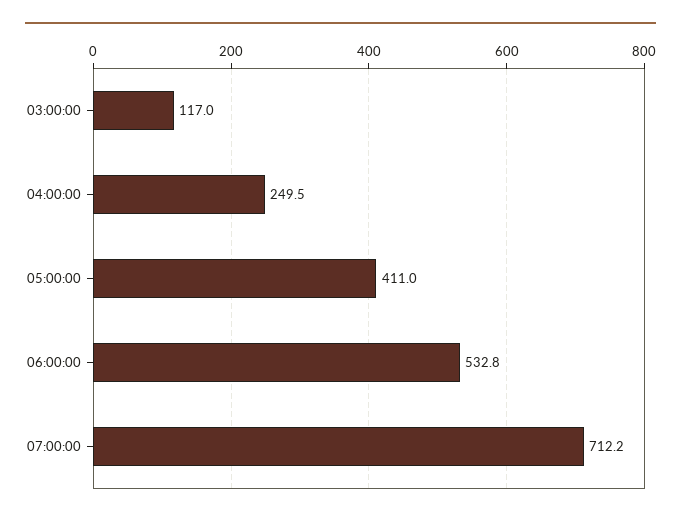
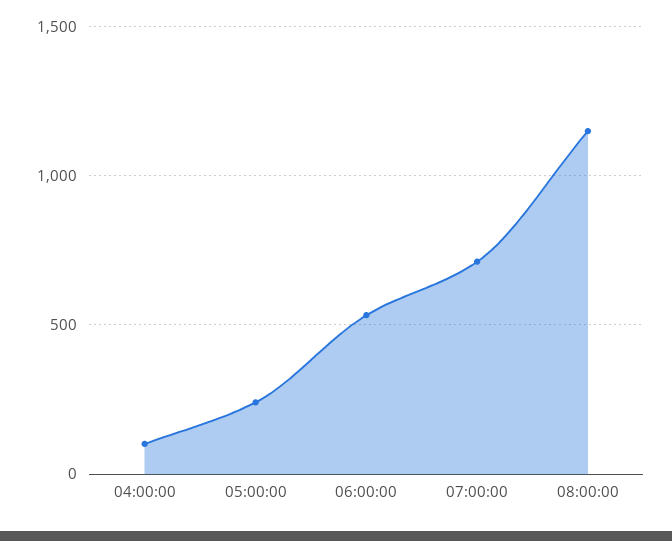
03:00:00: 117 -> none
04:00:00: 249.5 -> 100
05:00:00: 411 -> 250
08:00:00: none -> 1150

